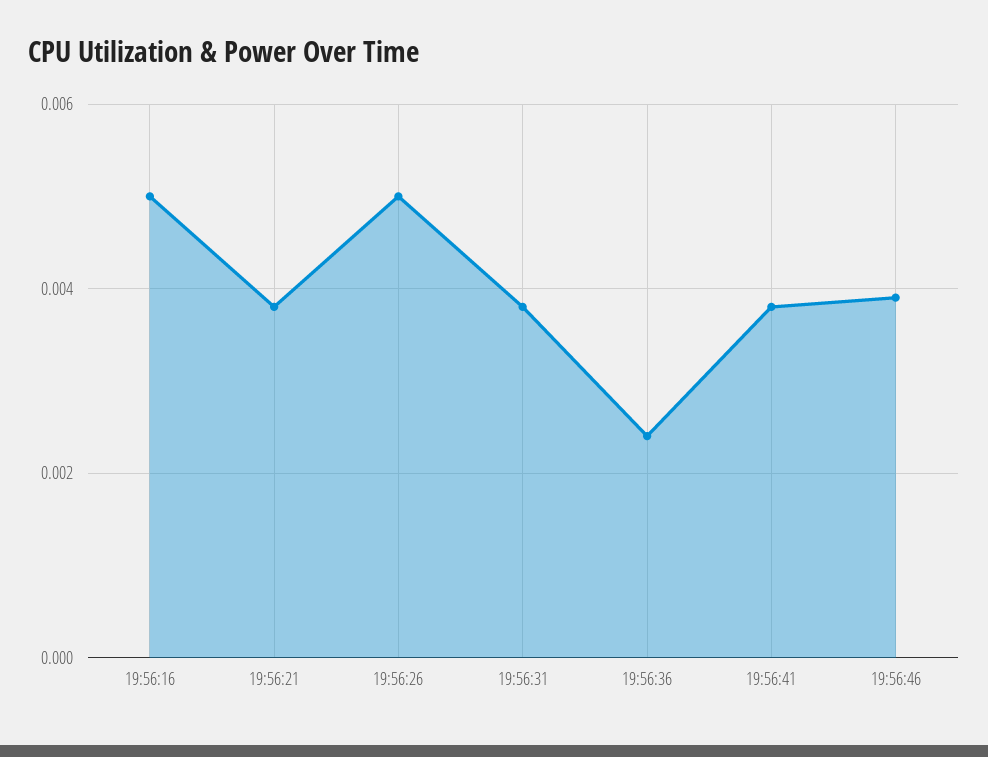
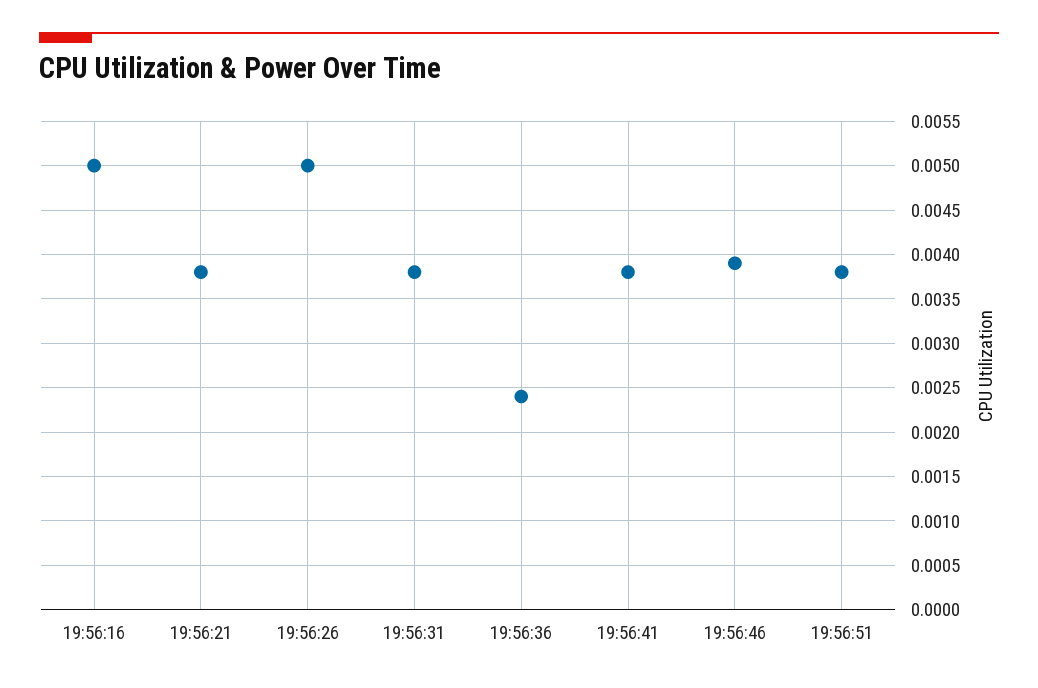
19:56:51: none -> 0.0038

